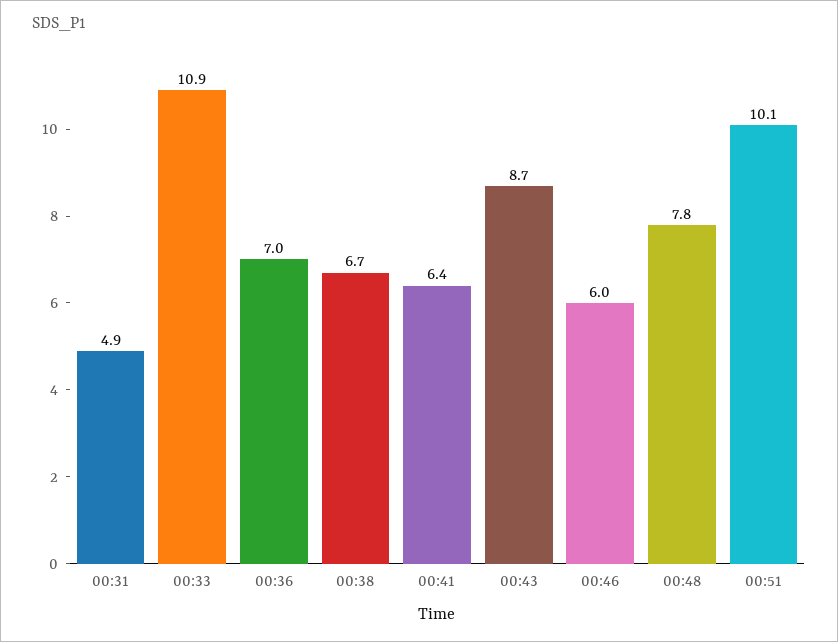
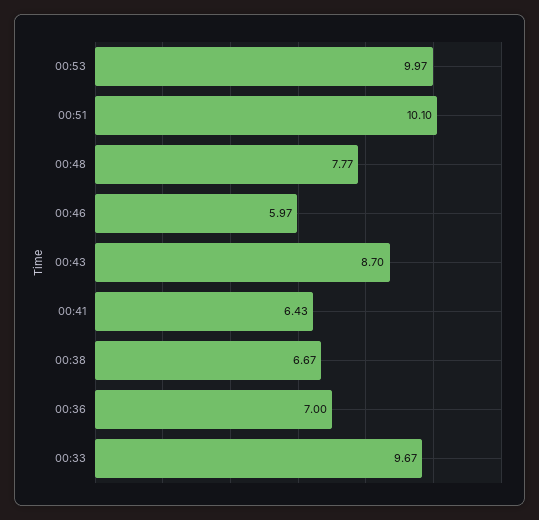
00:31: 4.9 -> none
00:33: 10.9 -> 9.67
00:53: none -> 9.97

